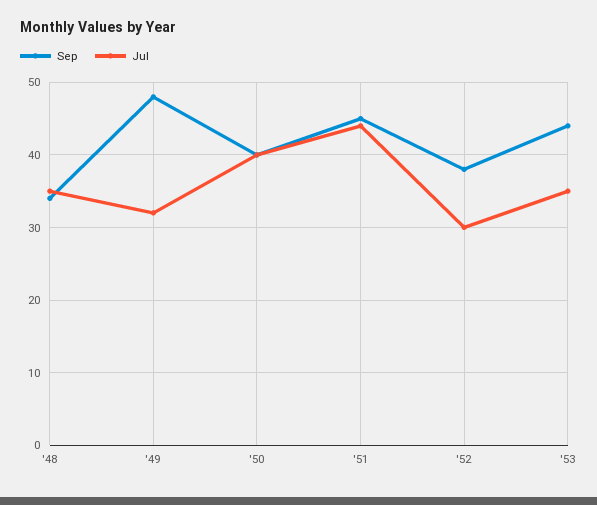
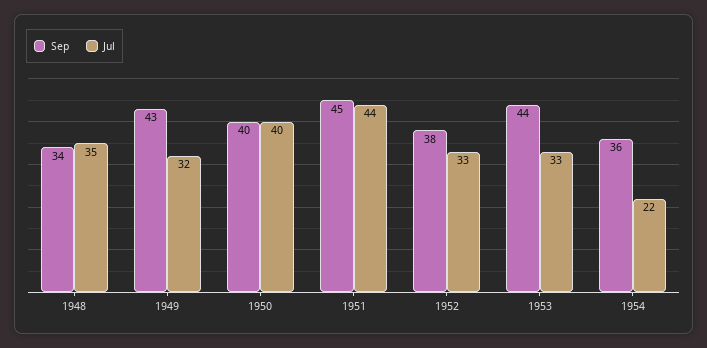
Sep, '49: 48 -> 43
Jul, '52: 30 -> 33
Jul, '53: 35 -> 33
Sep, 1954: none -> 36
Jul, 1954: none -> 22

